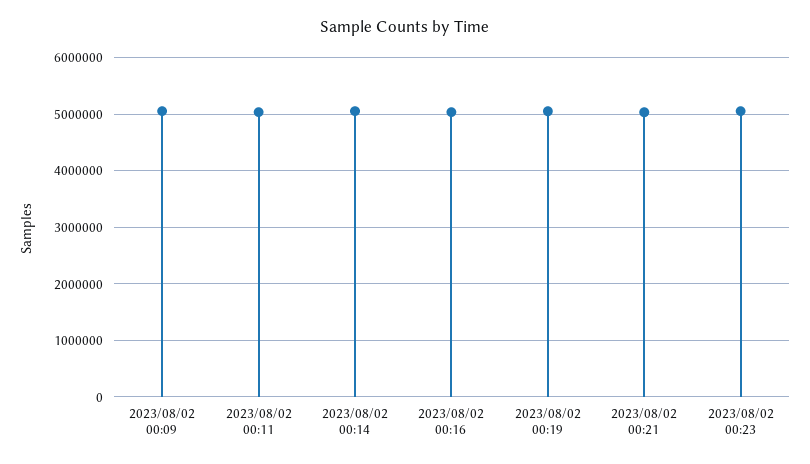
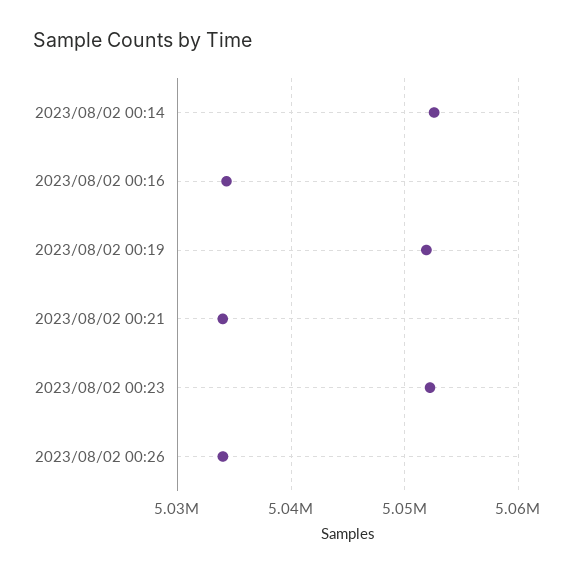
2023/08/02 00:09: 5000000 -> none
2023/08/02 00:11: 5000000 -> none
2023/08/02 00:26: none -> 5034000

